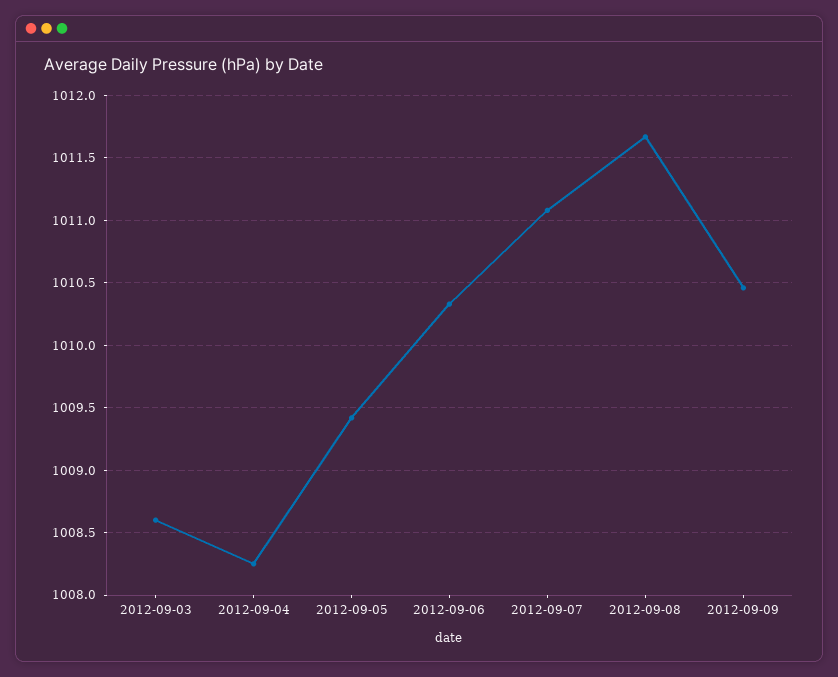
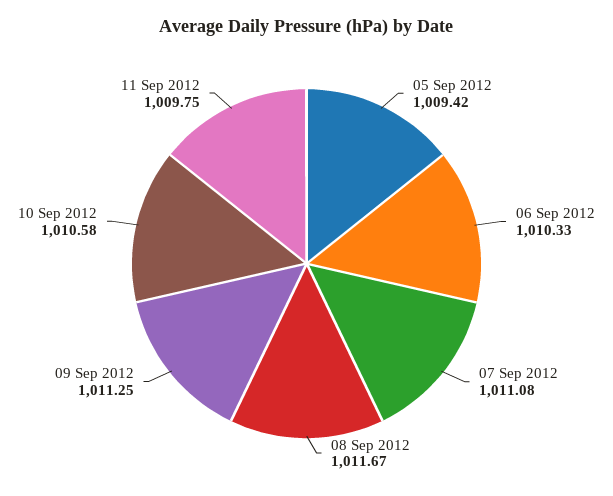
2012-09-03: 1008.6 -> none
2012-09-04: 1008.25 -> none
2012-09-09: 1010.45 -> 1011.25
10 Sep 2012: none -> 1010.58
11 Sep 2012: none -> 1009.75

